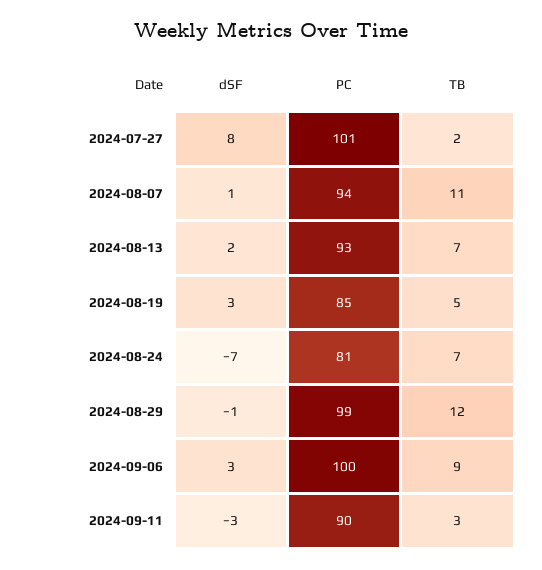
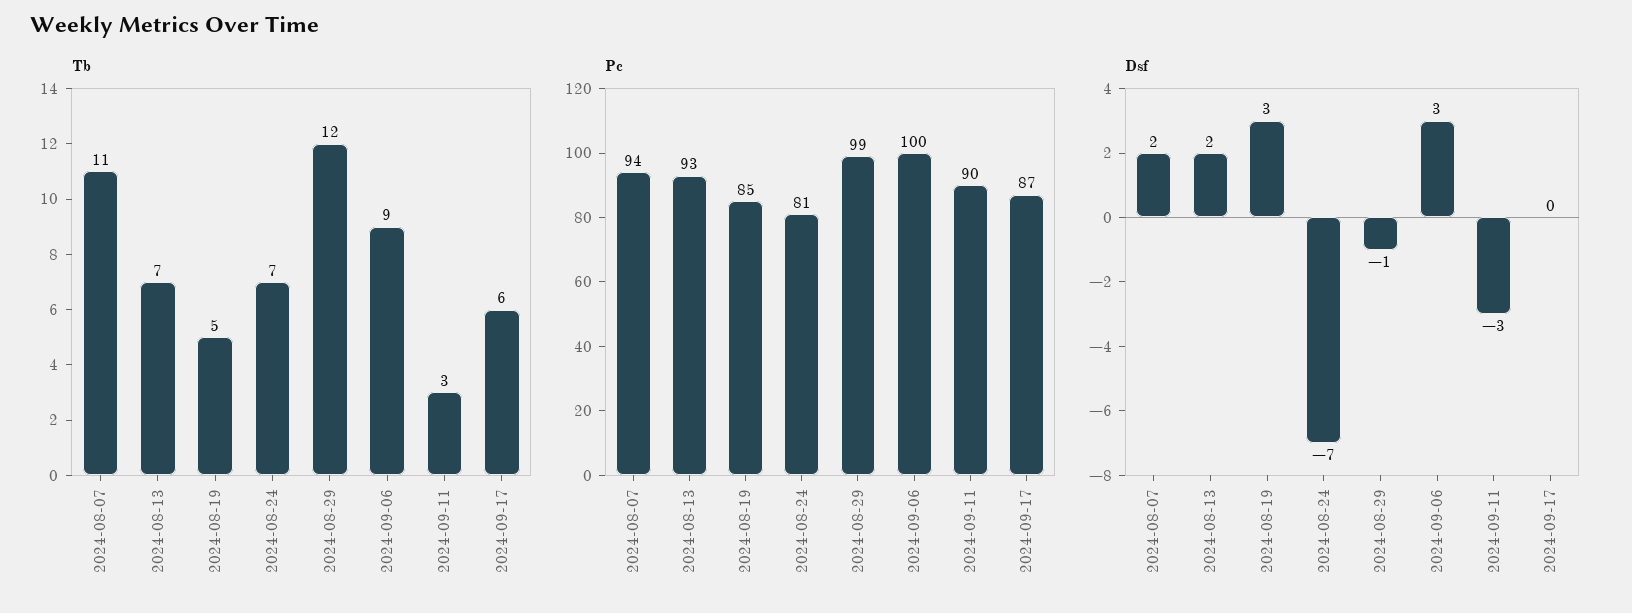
dSF, 2024-07-27: 8 -> none
PC, 2024-07-27: 101 -> none
TB, 2024-07-27: 2 -> none
dSF, 2024-08-07: 1 -> 2
TB, 2024-09-17: none -> 6
PC, 2024-09-17: none -> 87
dSF, 2024-09-17: none -> 0

